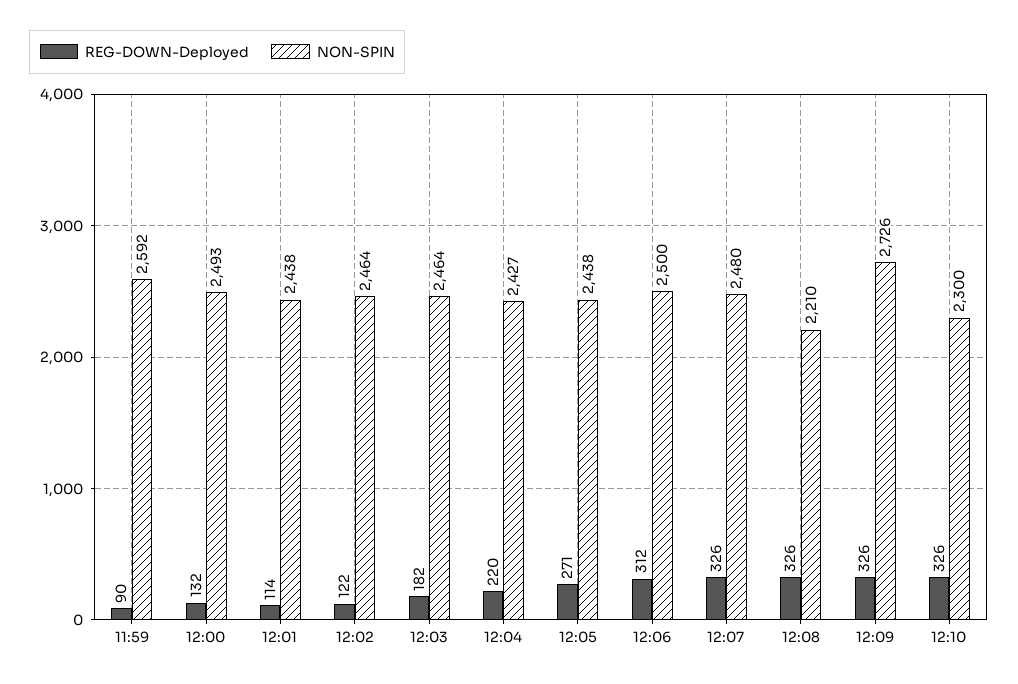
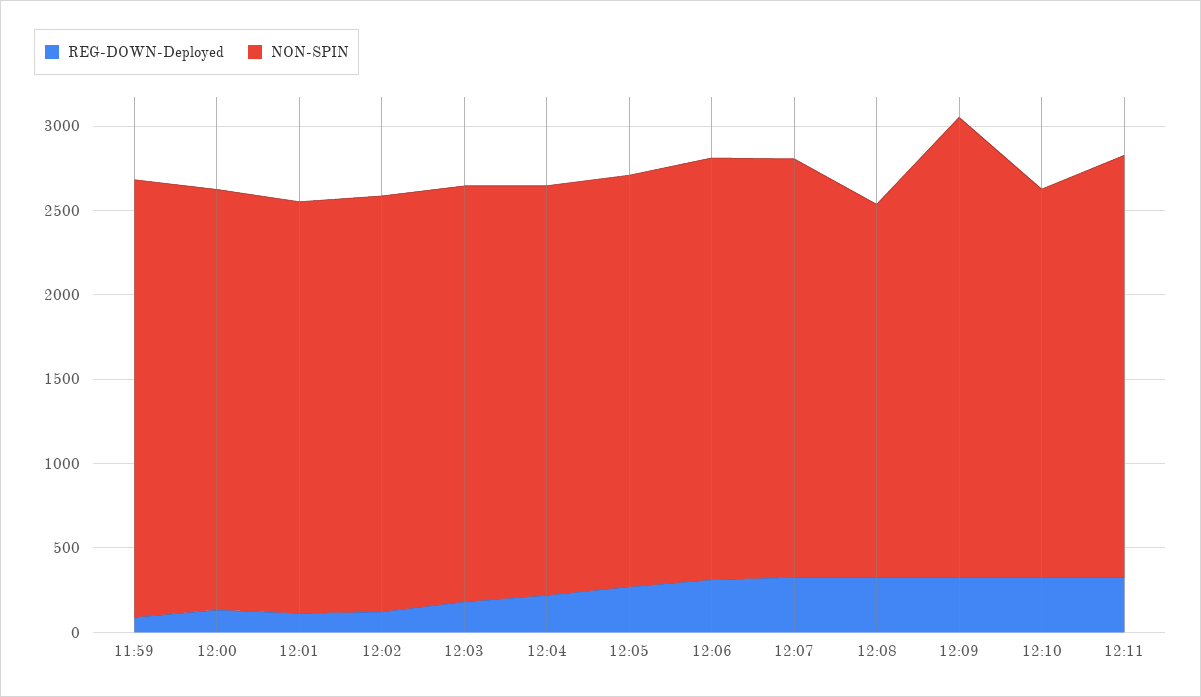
REG-DOWN-Deployed, 12:11: none -> 300
NON-SPIN, 12:11: none -> 2500

